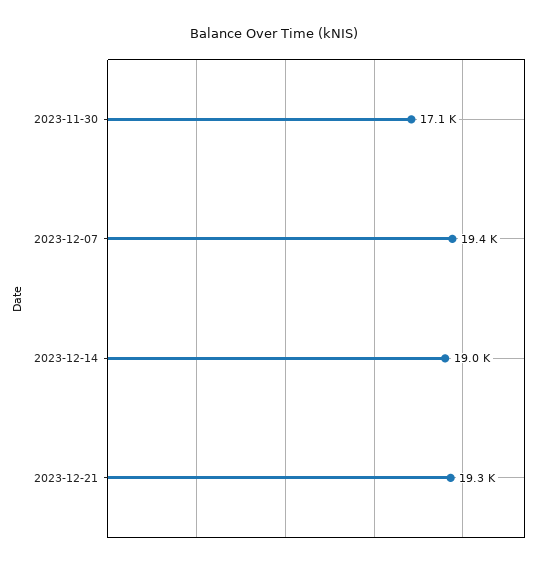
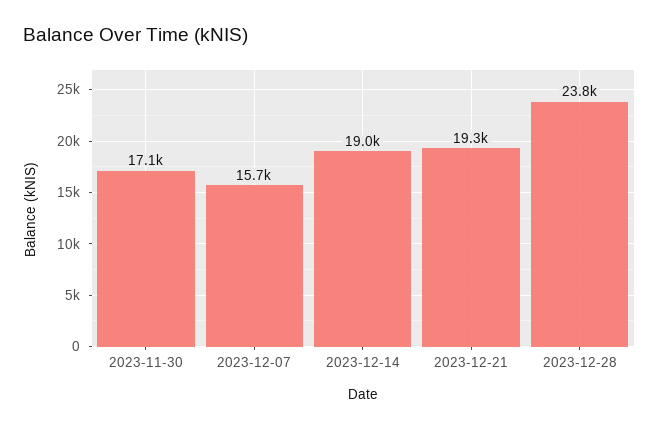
2023-12-07: 19400 -> 15700
2023-12-28: none -> 23800

